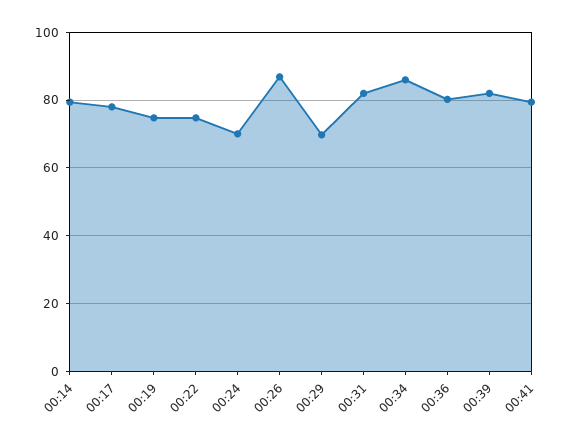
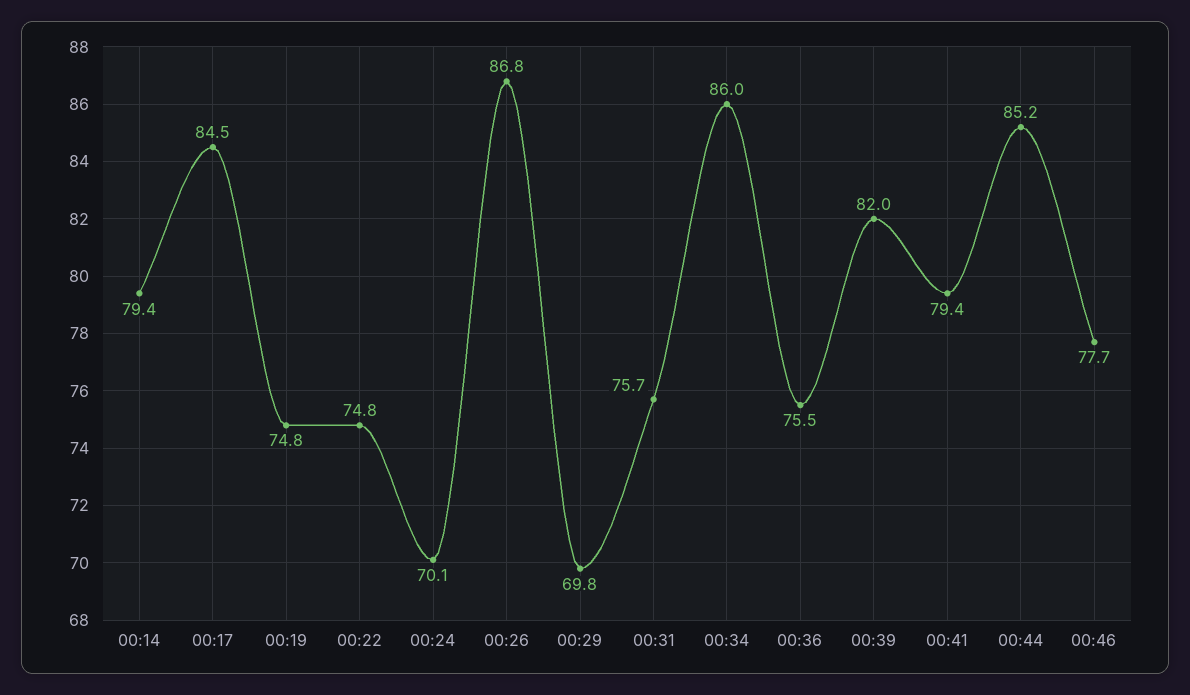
00:17: 78 -> 84.5
00:31: 82 -> 75.7
00:36: 80 -> 75.5
00:44: none -> 85.2
00:46: none -> 77.7

